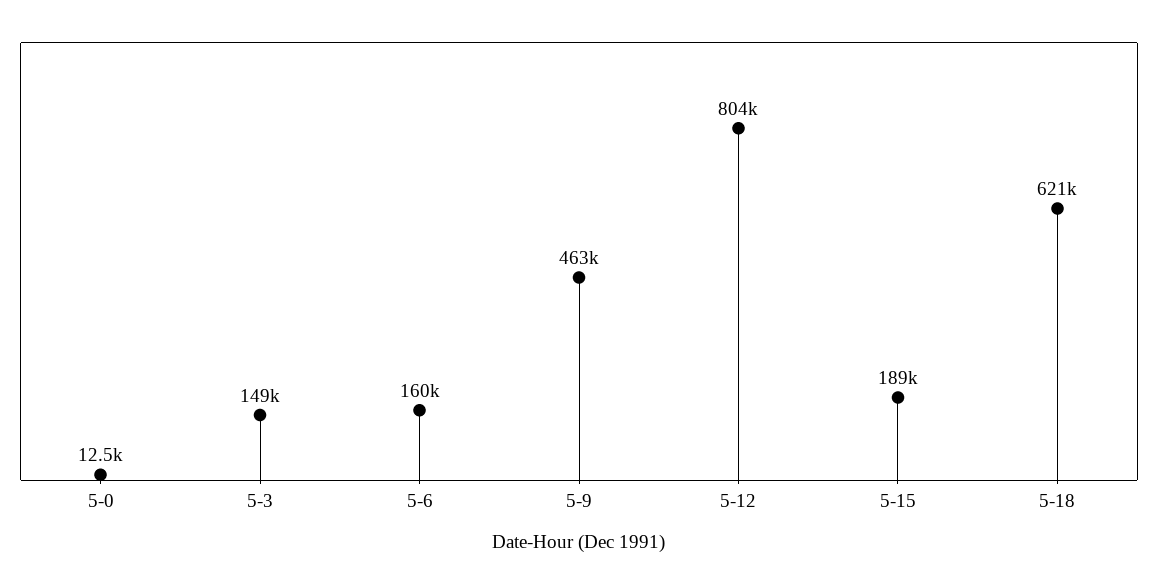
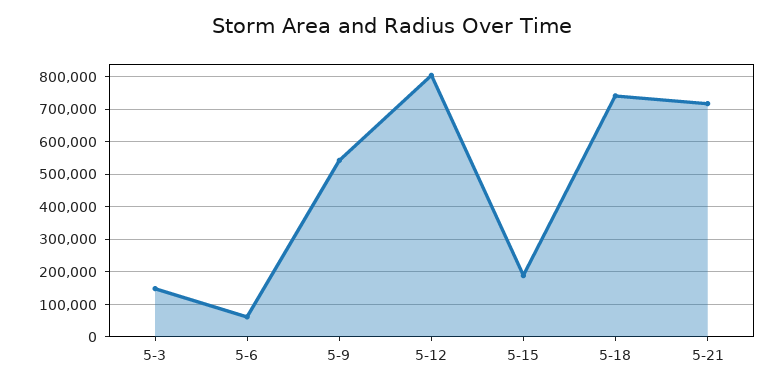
5-0: 12500 -> none
5-6: 160000 -> 60000
5-9: 463000 -> 540000
5-18: 621000 -> 740000
5-21: none -> 720000

